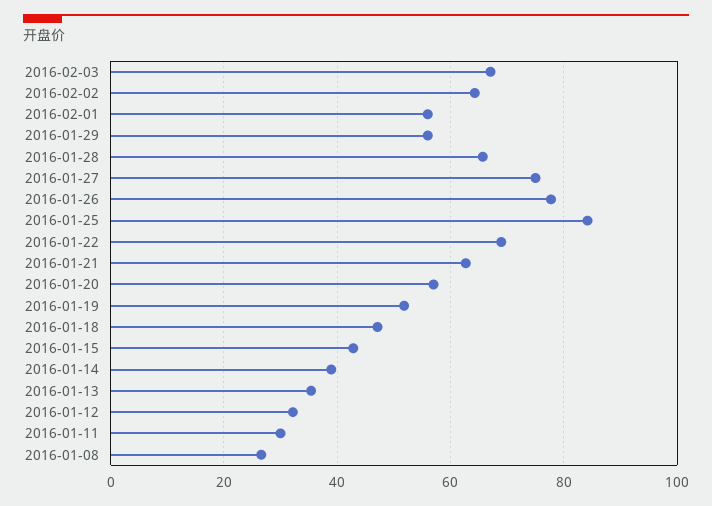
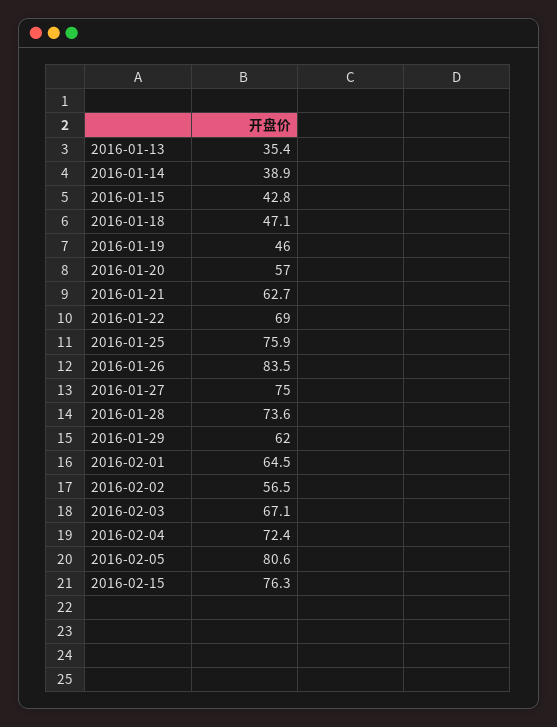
2016-02-02: 64 -> 56.5
2016-02-01: 56 -> 64.5
2016-01-29: 56 -> 62
2016-01-28: 66 -> 73.6
2016-01-26: 78 -> 83.5
2016-01-25: 84 -> 75.9
2016-01-19: 52 -> 46
2016-01-12: 32 -> none
2016-01-11: 30 -> none
2016-01-08: 26 -> none
2016-02-04: none -> 72.4
2016-02-05: none -> 80.6
2016-02-15: none -> 76.3

